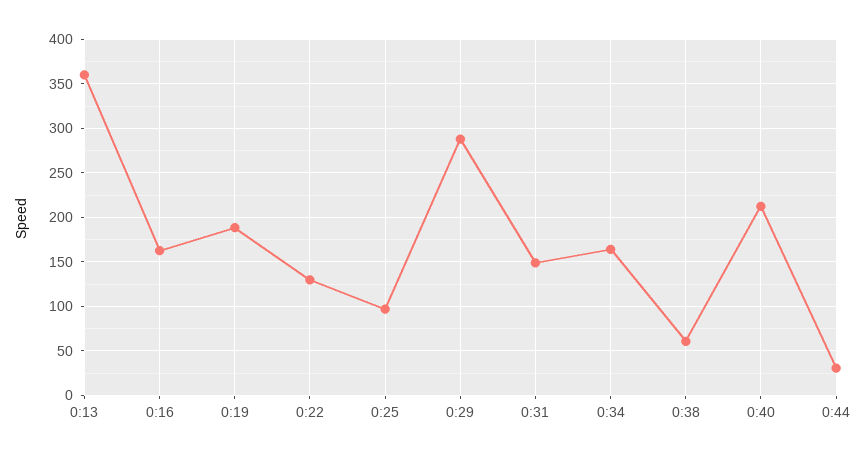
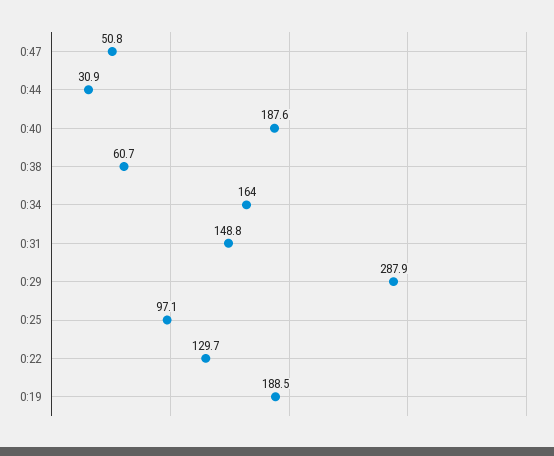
0:13: 360 -> none
0:16: 160 -> none
0:40: 210 -> 187.6
0:47: none -> 50.8

